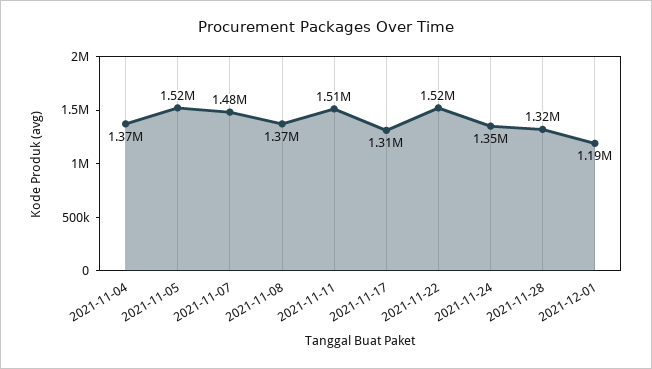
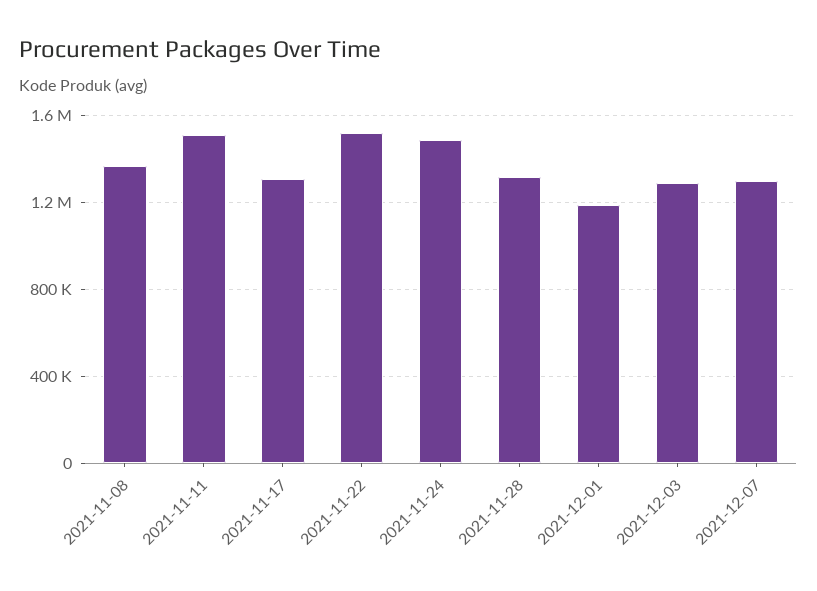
2021-11-04: 1370000 -> none
2021-11-05: 1520000 -> none
2021-11-07: 1480000 -> none
2021-11-24: 1350000 -> 1500000
2021-12-03: none -> 1300000
2021-12-07: none -> 1300000

